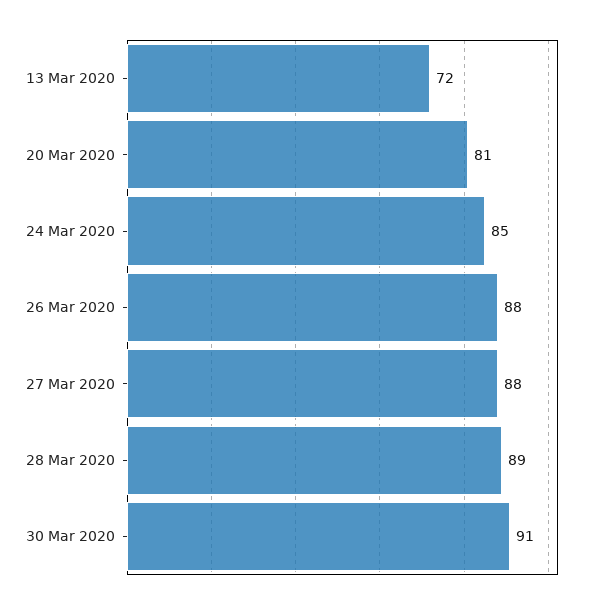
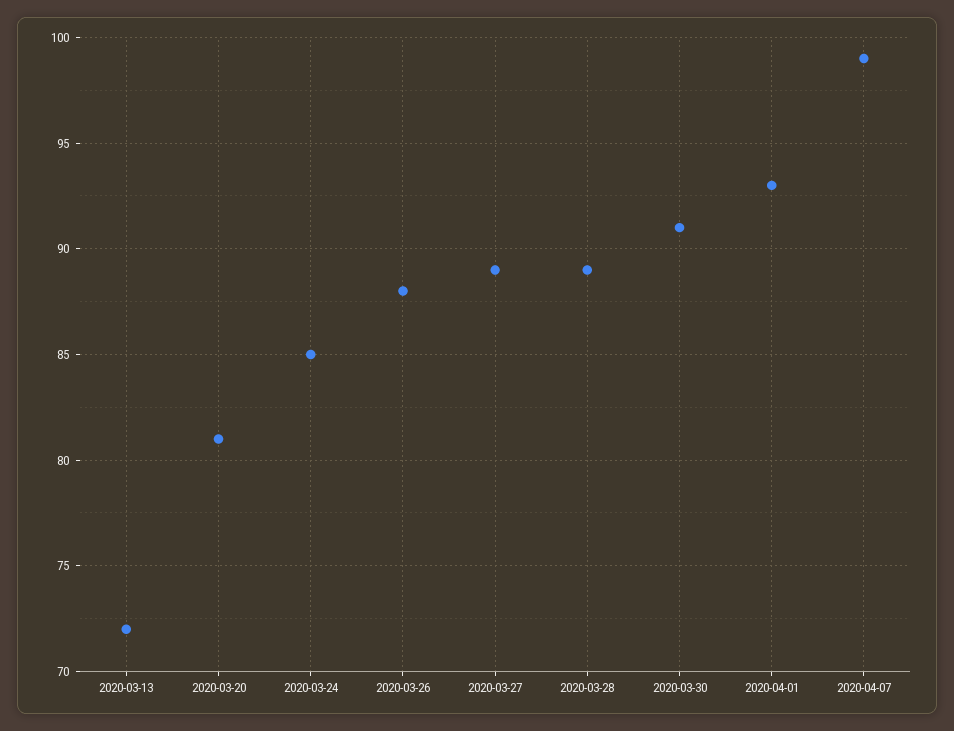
27 Mar 2020: 88 -> 89
2020-04-01: none -> 93
2020-04-07: none -> 99

